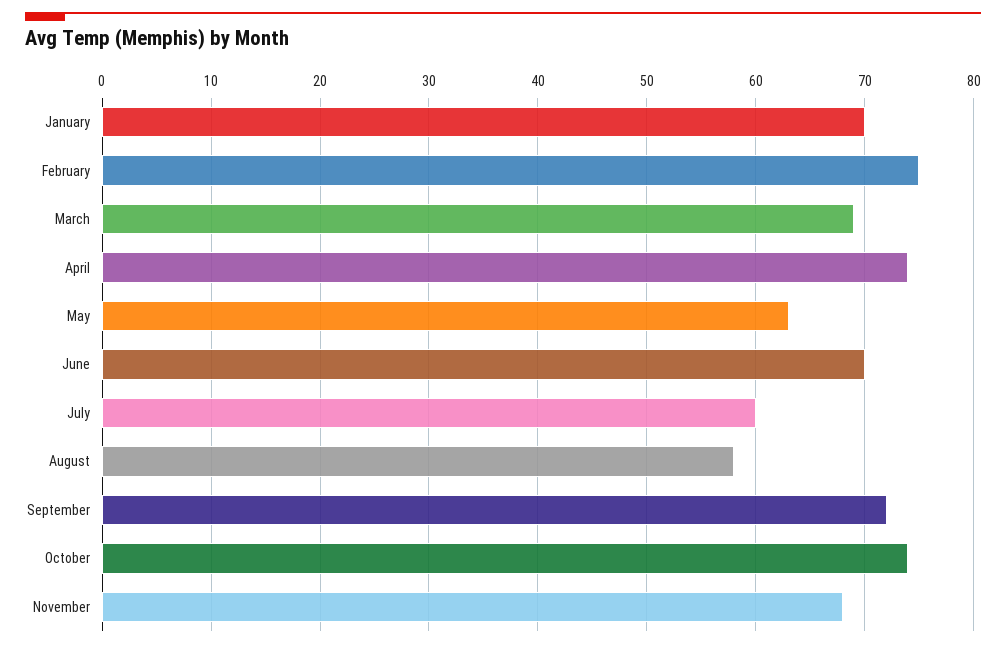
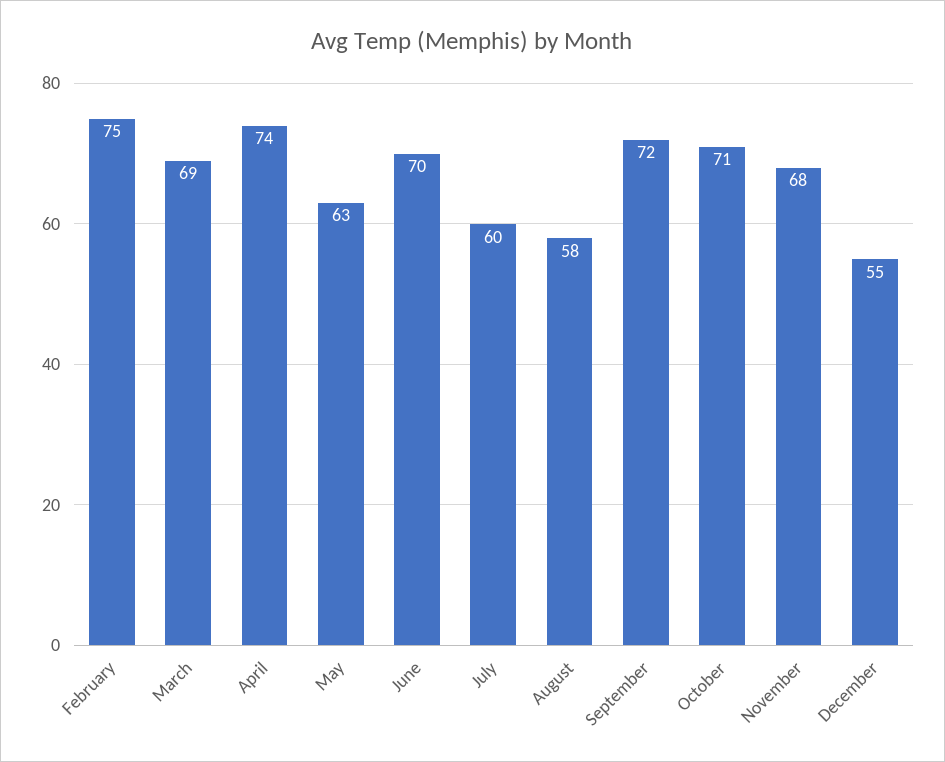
January: 70 -> none
October: 74 -> 71
December: none -> 55

